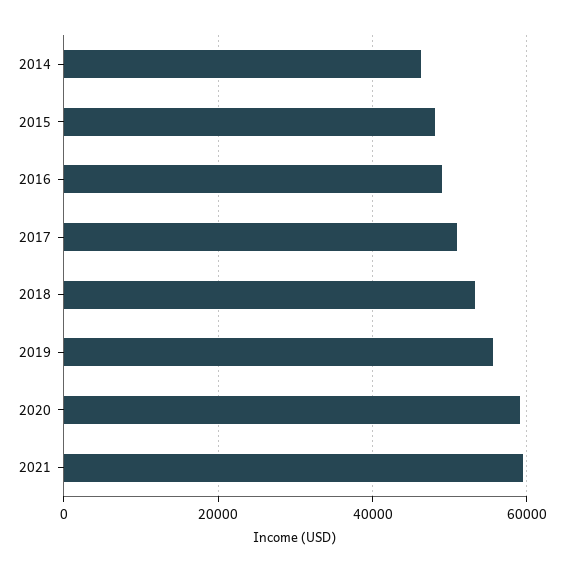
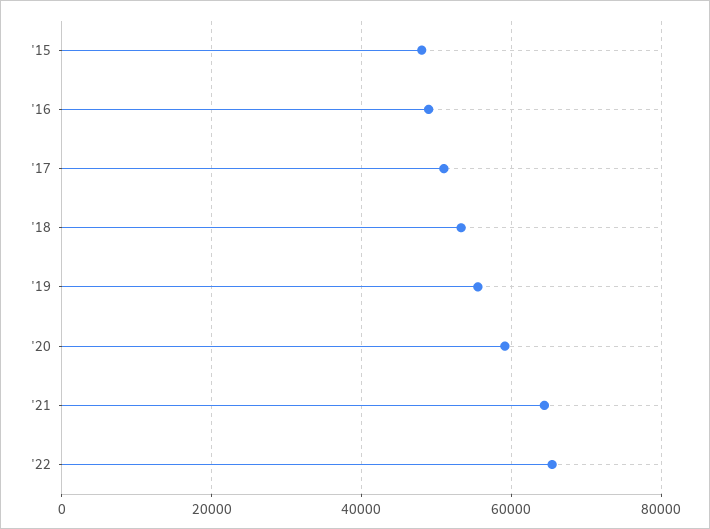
2014: 46000 -> none
2021: 60000 -> 64000
'22: none -> 66000

